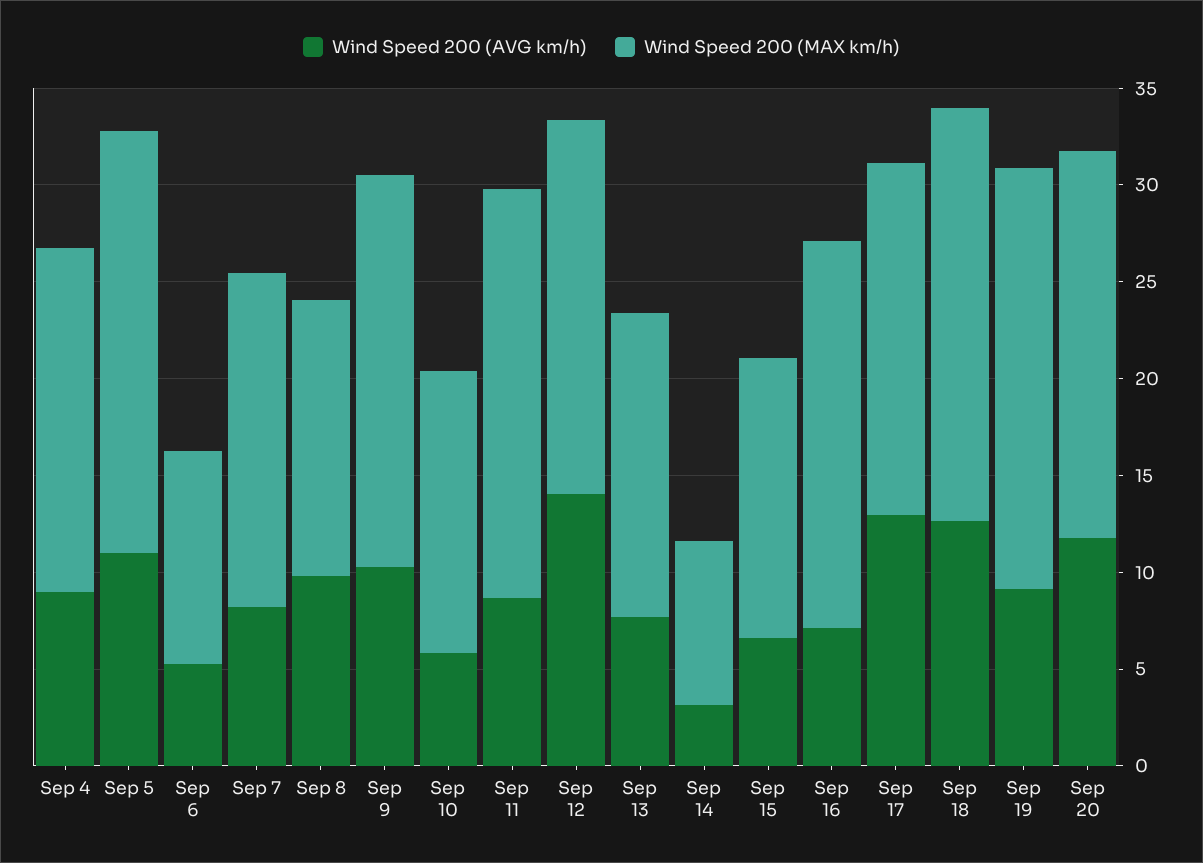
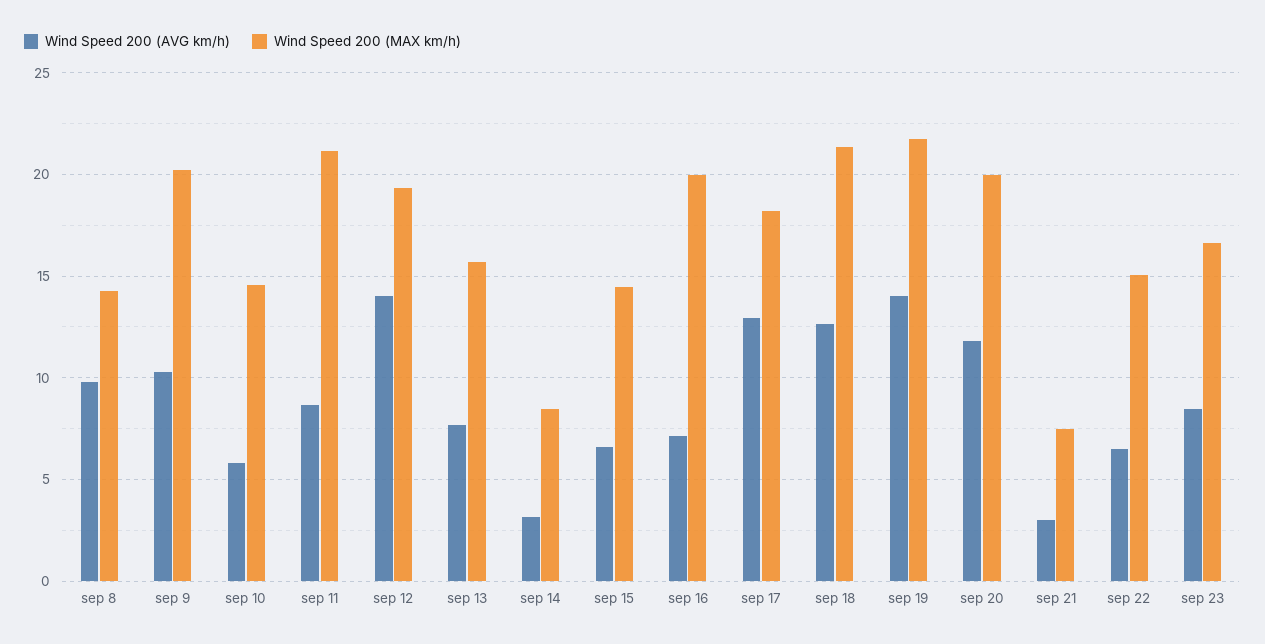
Wind Speed 200 (AVG km/h), Sep 4: 9 -> none
Wind Speed 200 (MAX km/h), Sep 4: 18 -> none
Wind Speed 200 (AVG km/h), Sep 5: 11 -> none
Wind Speed 200 (MAX km/h), Sep 5: 22 -> none
Wind Speed 200 (AVG km/h), Sep 6: 5 -> none
Wind Speed 200 (MAX km/h), Sep 6: 11 -> none
Wind Speed 200 (AVG km/h), Sep 7: 8 -> none
Wind Speed 200 (MAX km/h), Sep 7: 17 -> none
Wind Speed 200 (AVG km/h), Sep 19: 9 -> 14
Wind Speed 200 (AVG km/h), sep 21: none -> 3
Wind Speed 200 (MAX km/h), sep 21: none -> 7.5
Wind Speed 200 (AVG km/h), sep 22: none -> 6.5
Wind Speed 200 (MAX km/h), sep 22: none -> 15
Wind Speed 200 (AVG km/h), sep 23: none -> 8.5
Wind Speed 200 (MAX km/h), sep 23: none -> 16.5

